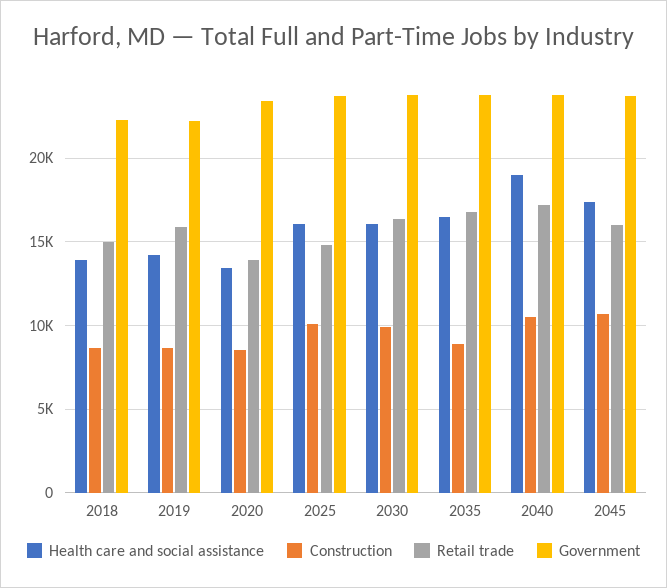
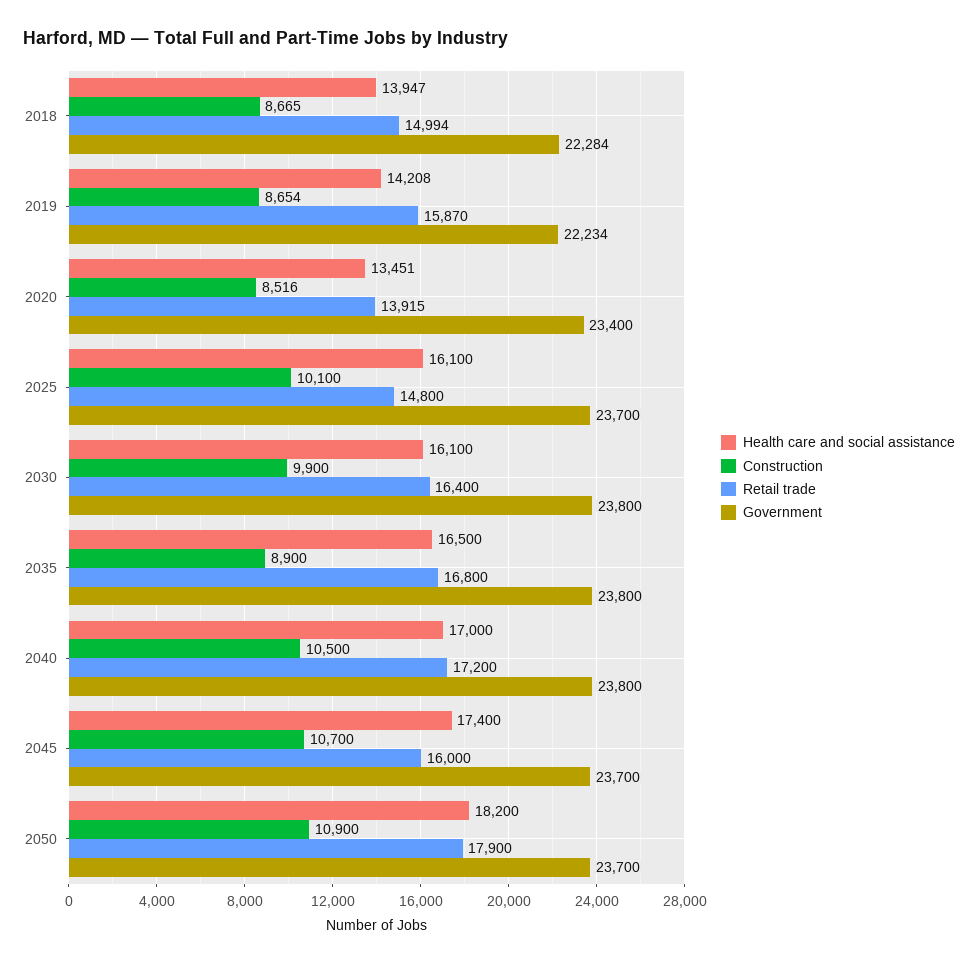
Health care and social assistance, 2040: 19000 -> 17000
Health care and social assistance, 2050: none -> 18200
Construction, 2050: none -> 10900
Retail trade, 2050: none -> 17900
Government, 2050: none -> 23700

